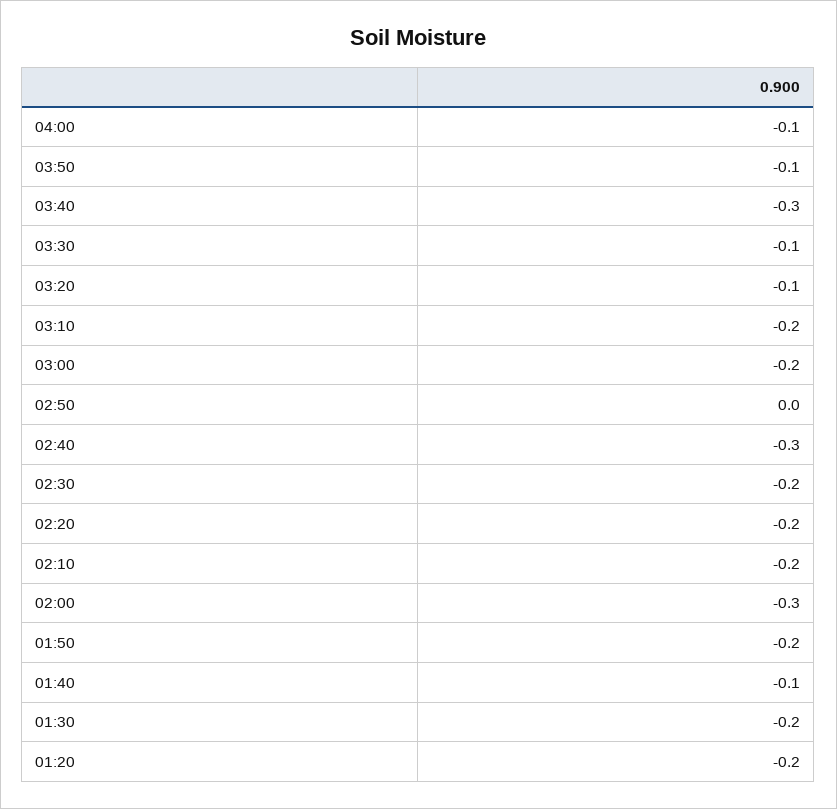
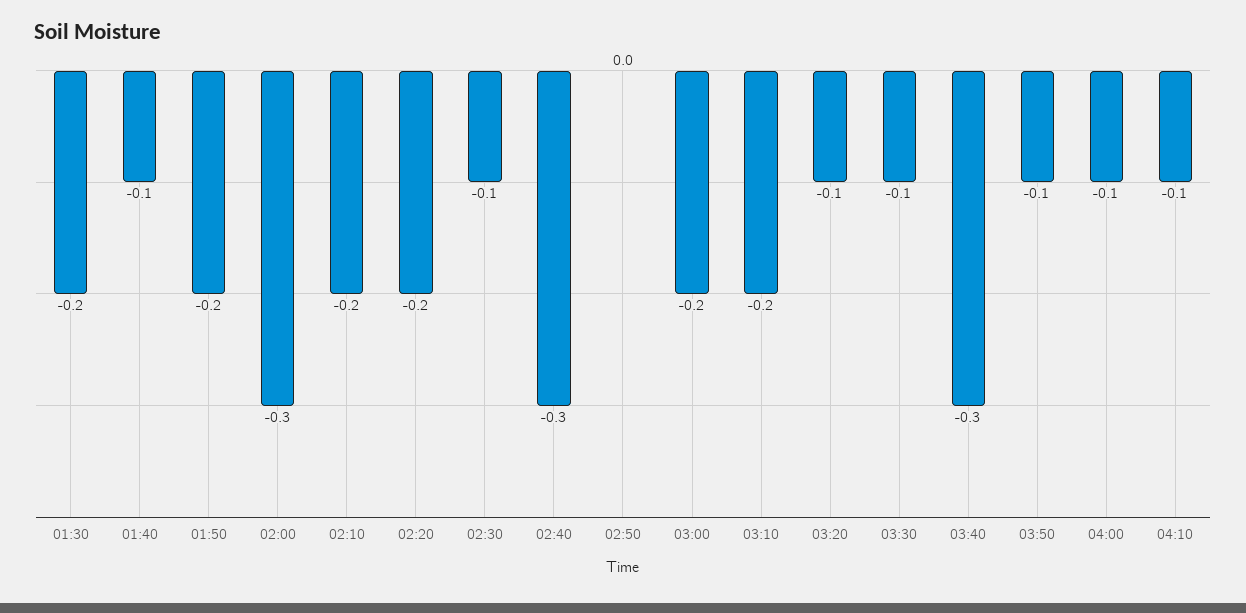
02:30: -0.2 -> -0.1
01:20: -0.2 -> none
04:10: none -> -0.1

